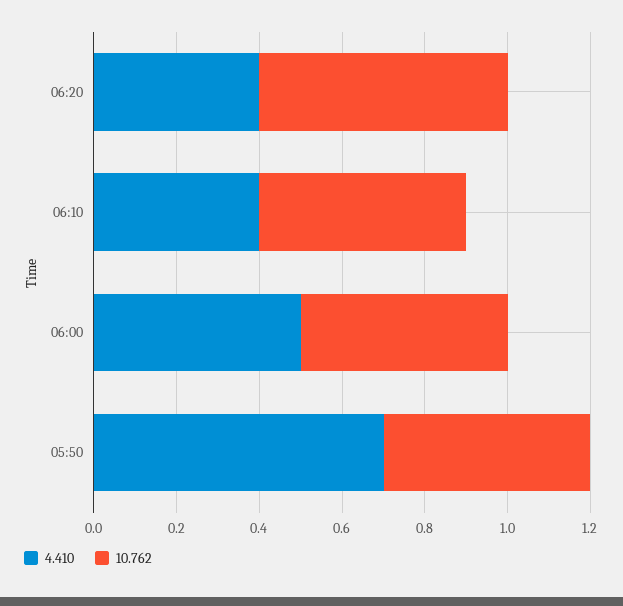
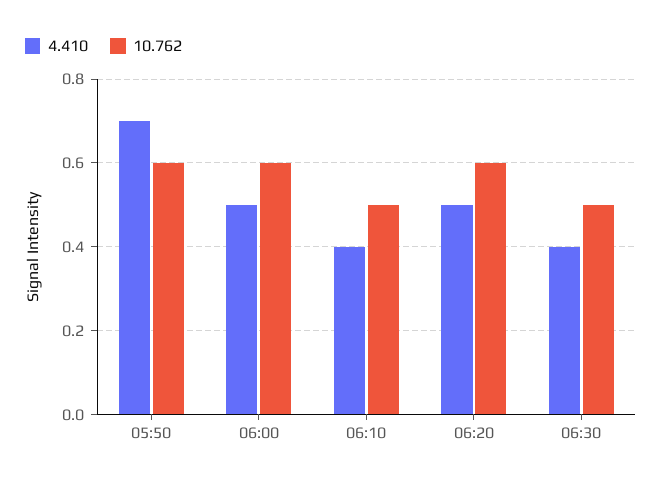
4.410, 06:20: 0.4 -> 0.5
10.762, 06:00: 0.5 -> 0.6
10.762, 05:50: 0.5 -> 0.6
4.410, 06:30: none -> 0.4
10.762, 06:30: none -> 0.5

